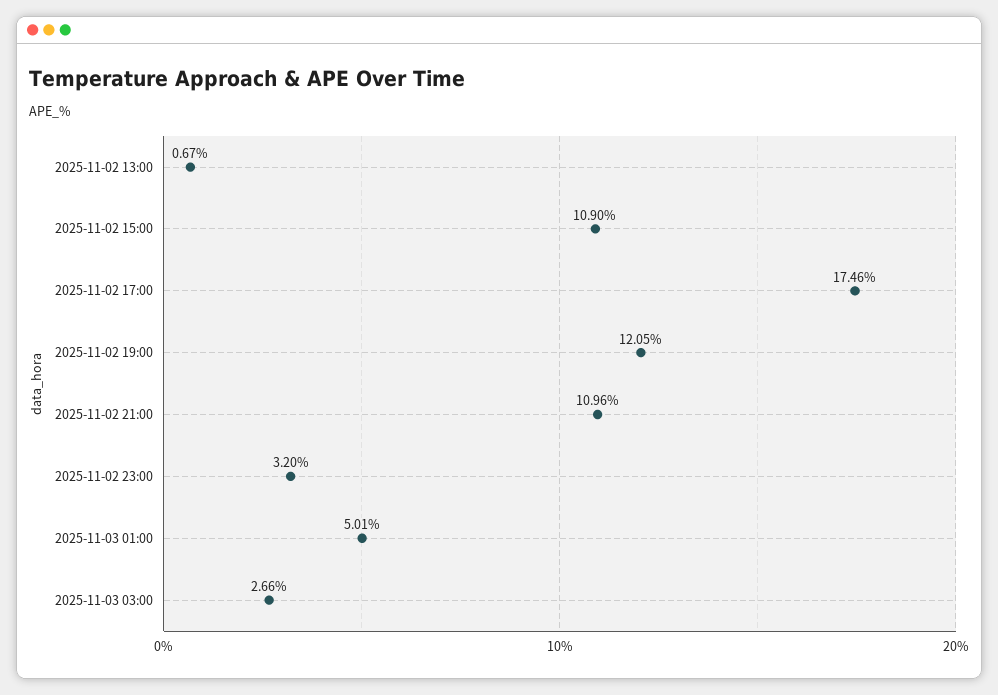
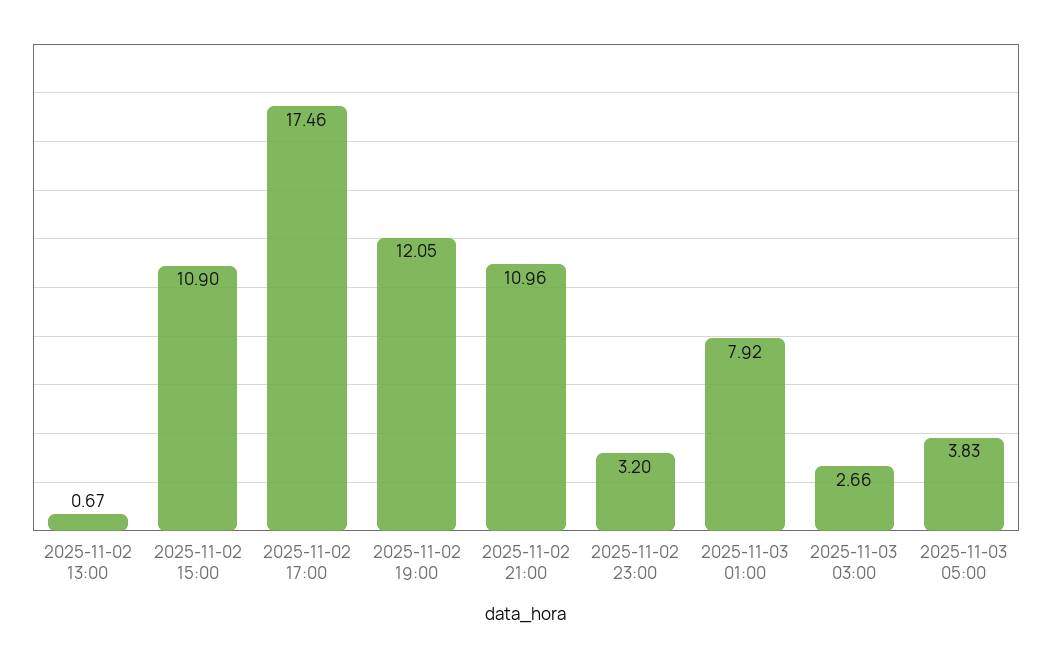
2025-11-03 01:00: 5.01 -> 7.92
2025-11-03 05:00: none -> 3.83

